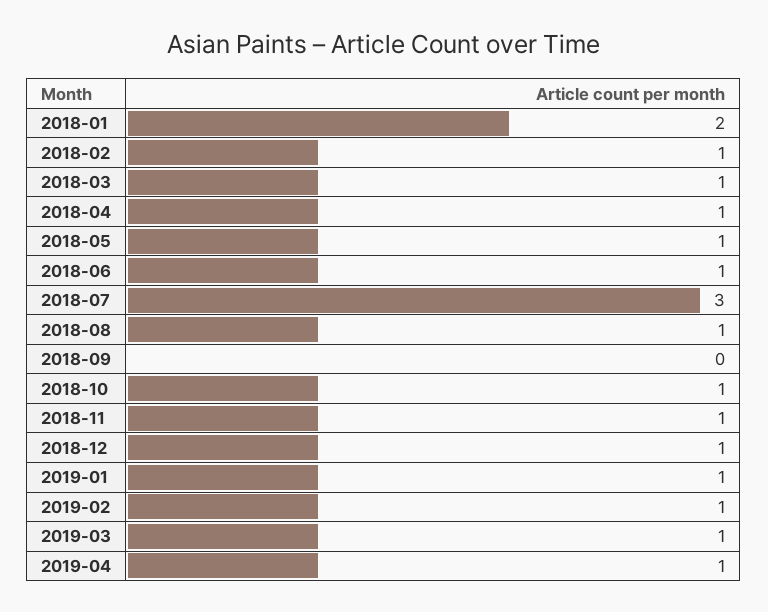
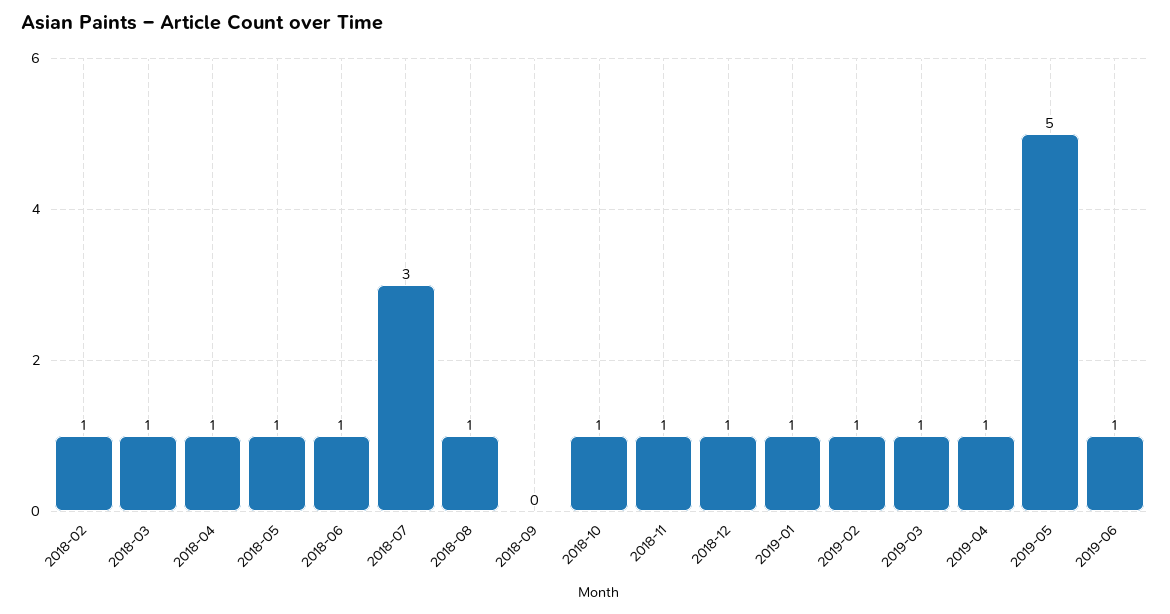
2018-01: 2 -> none
2019-05: none -> 5
2019-06: none -> 1

